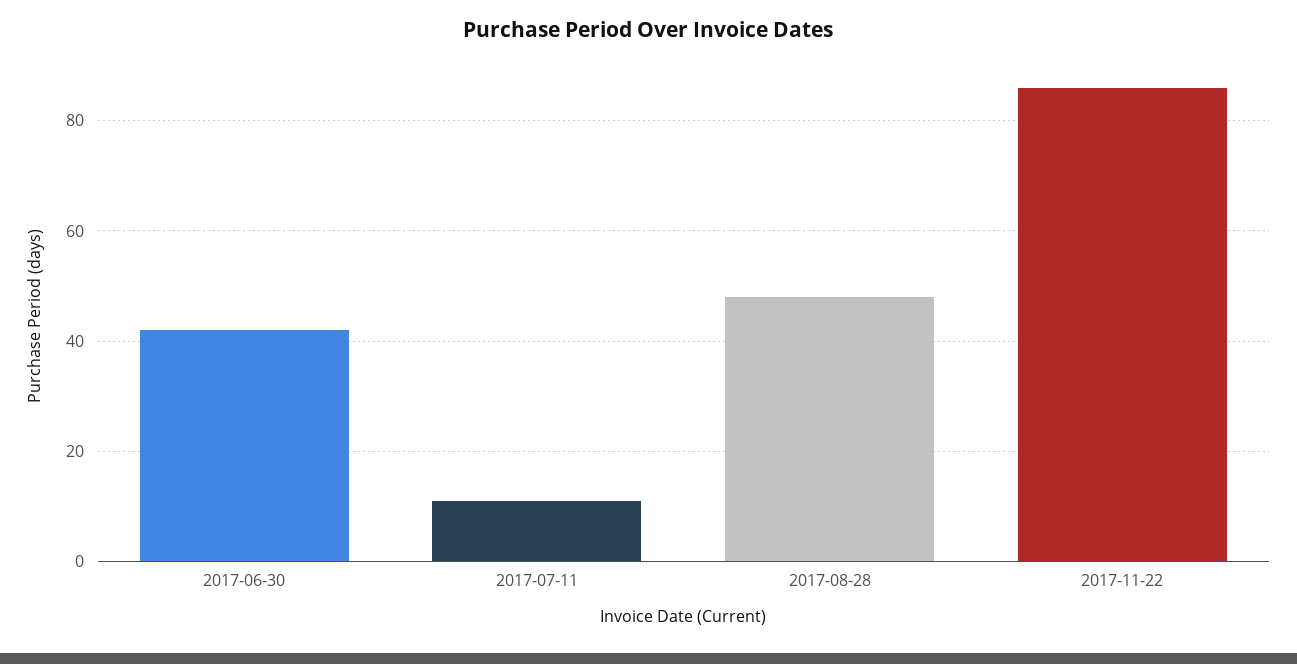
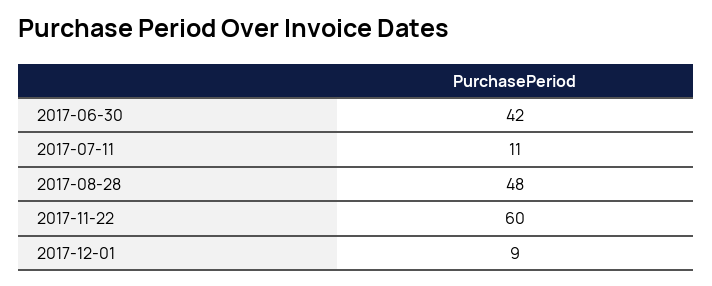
2017-11-22: 85 -> 60
2017-12-01: none -> 9

